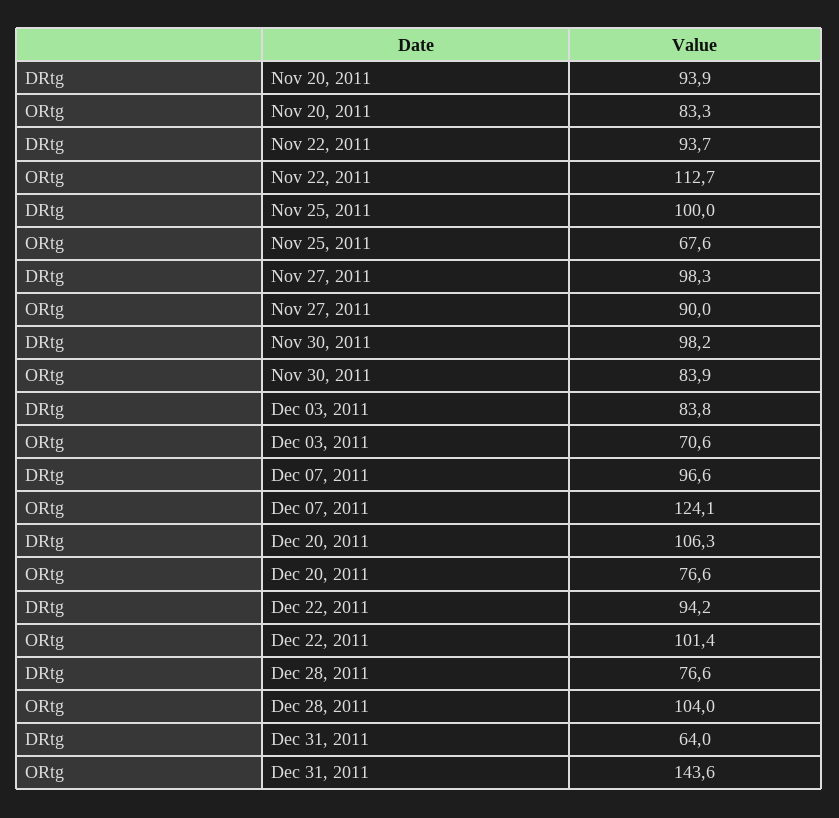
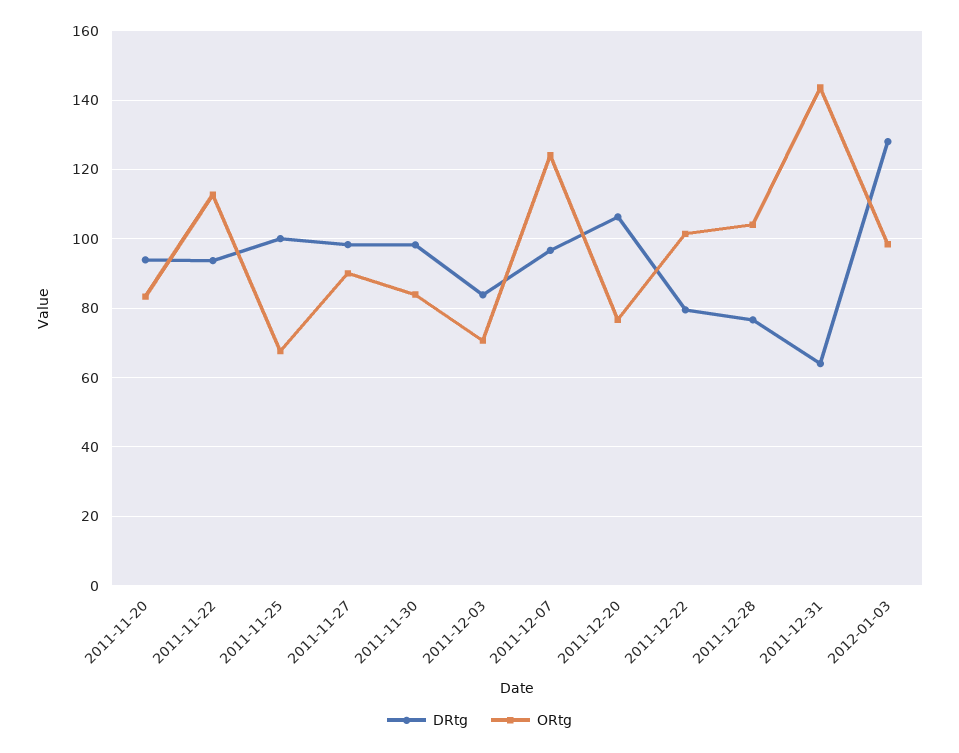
DRtg, Dec 22, 2011: 94.2 -> 80
DRtg, 2012-01-03: none -> 128
ORtg, 2012-01-03: none -> 98

